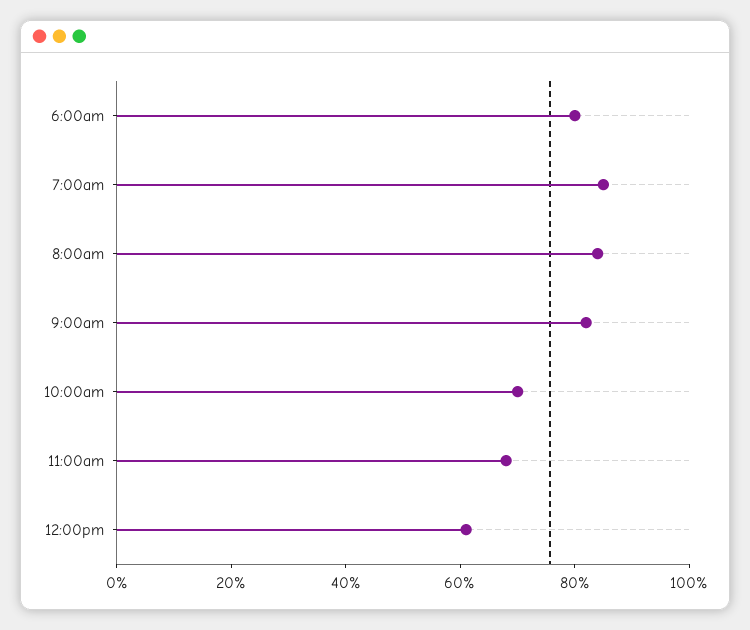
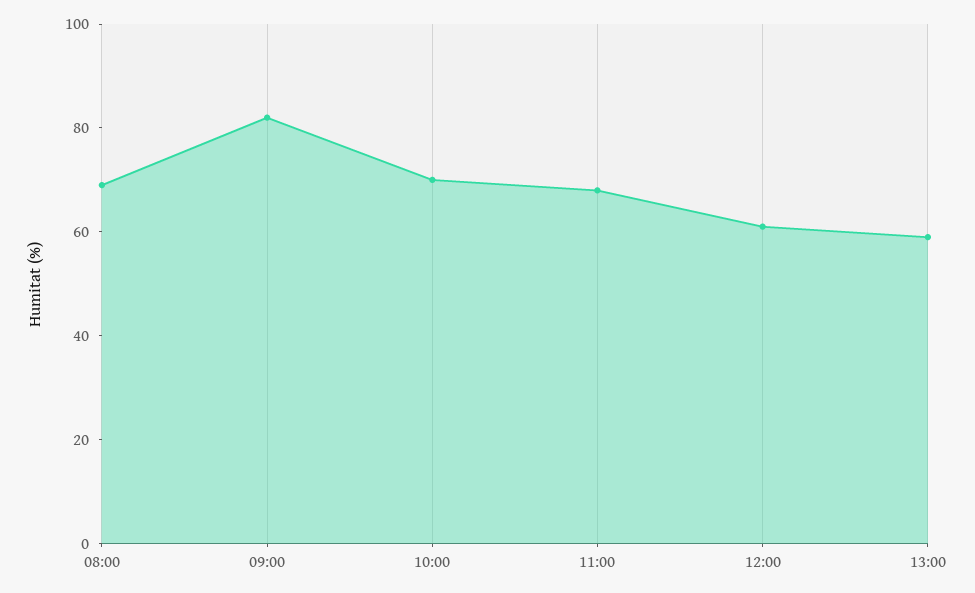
6:00am: 80 -> none
7:00am: 85 -> none
8:00am: 85 -> 70
13:00: none -> 60

